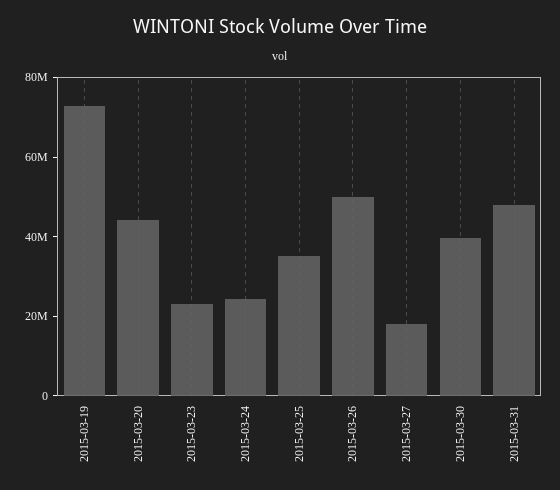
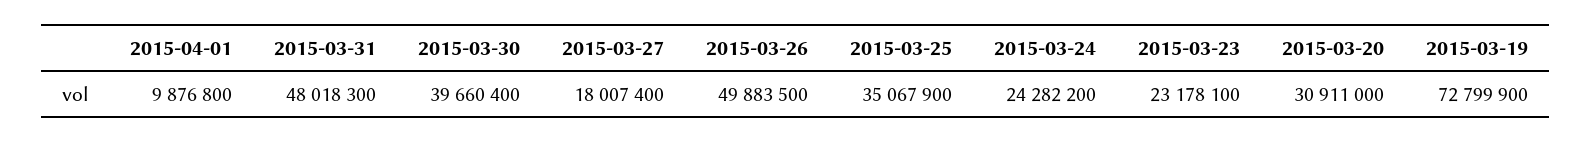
2015-03-20: 45000000 -> 30911000
2015-04-01: none -> 9876800

